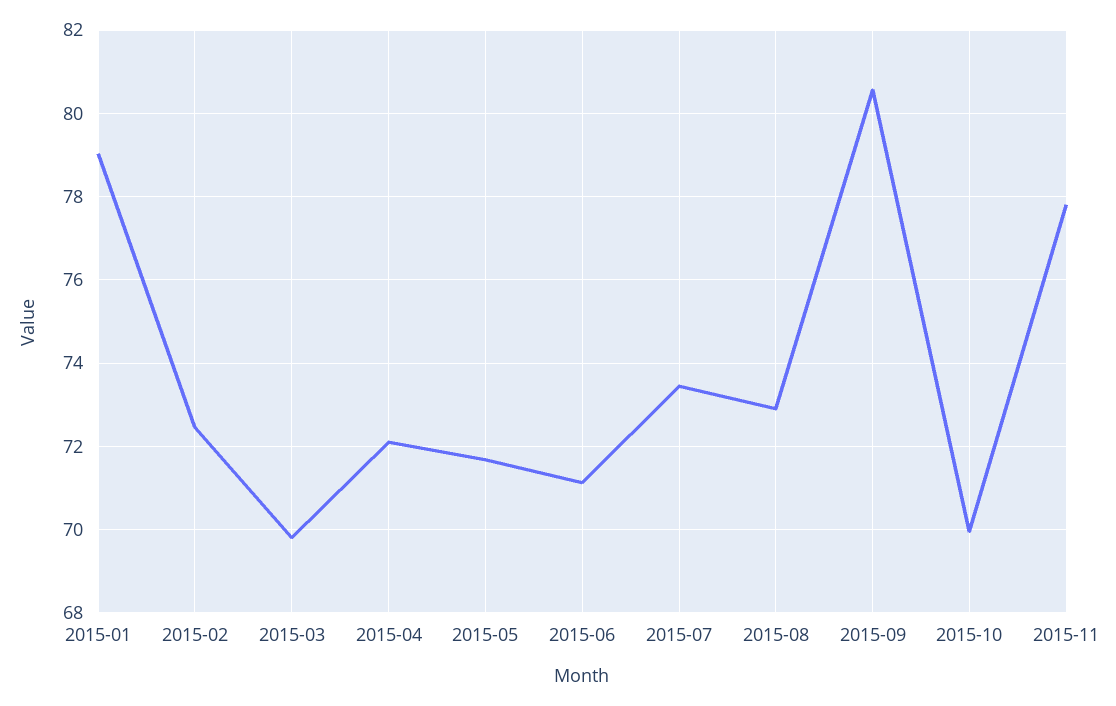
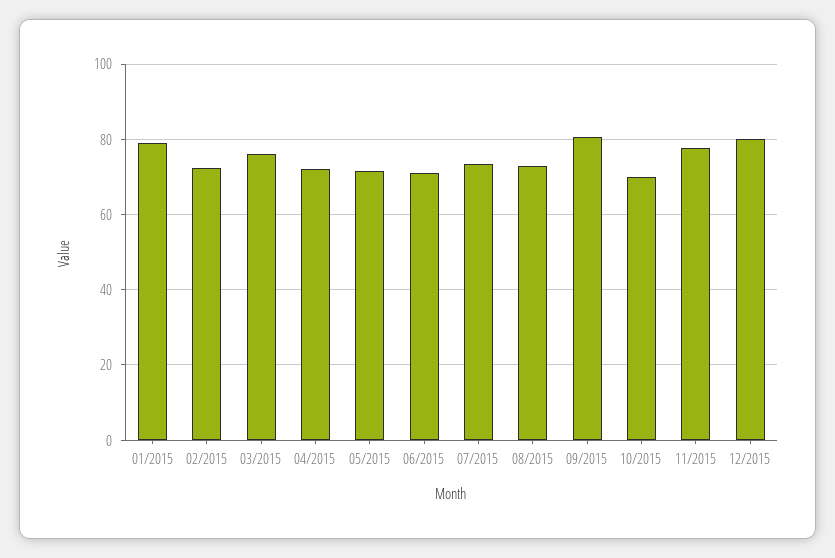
2015-03: 69.8 -> 76
12/2015: none -> 80

